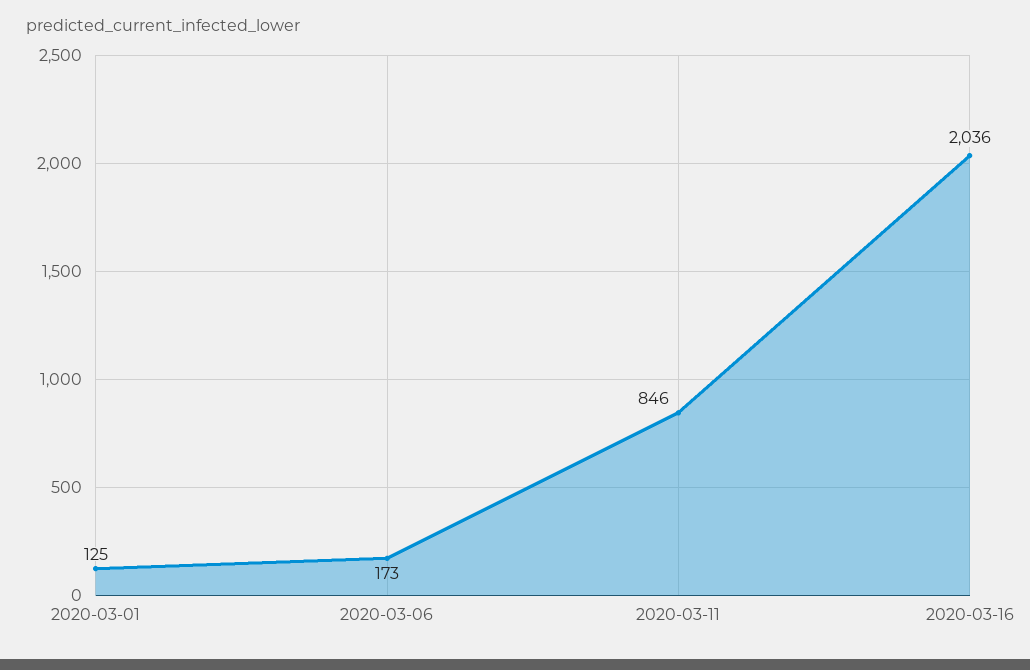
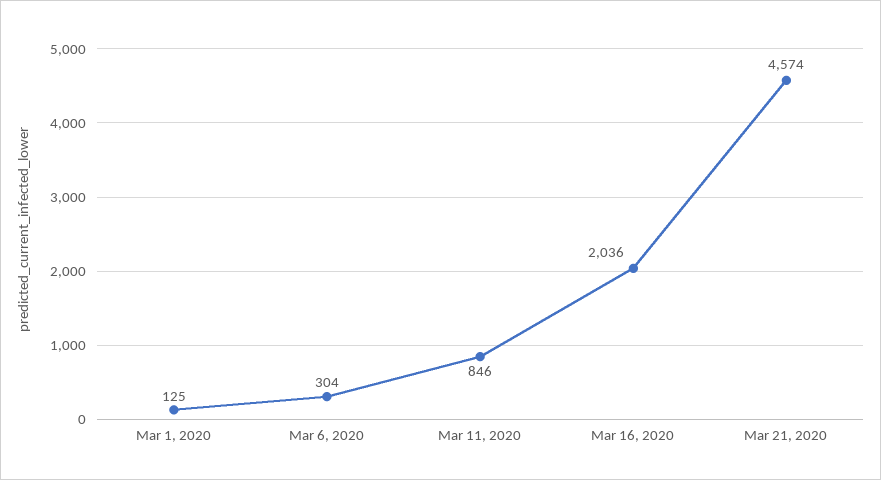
2020-03-06: 173 -> 304
Mar 21, 2020: none -> 4574

